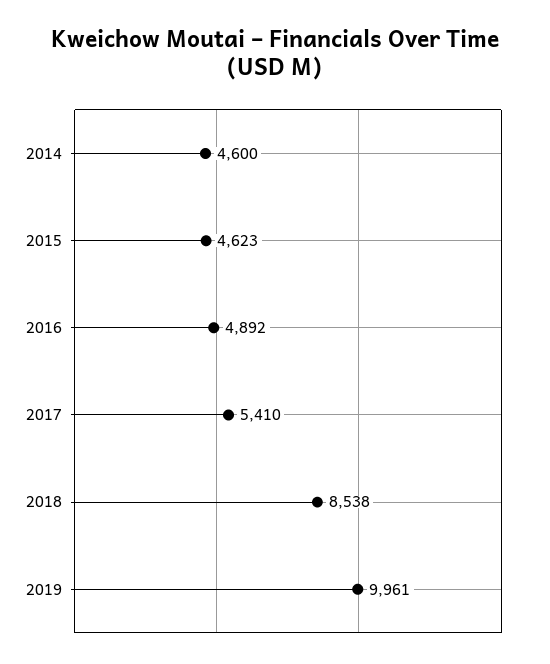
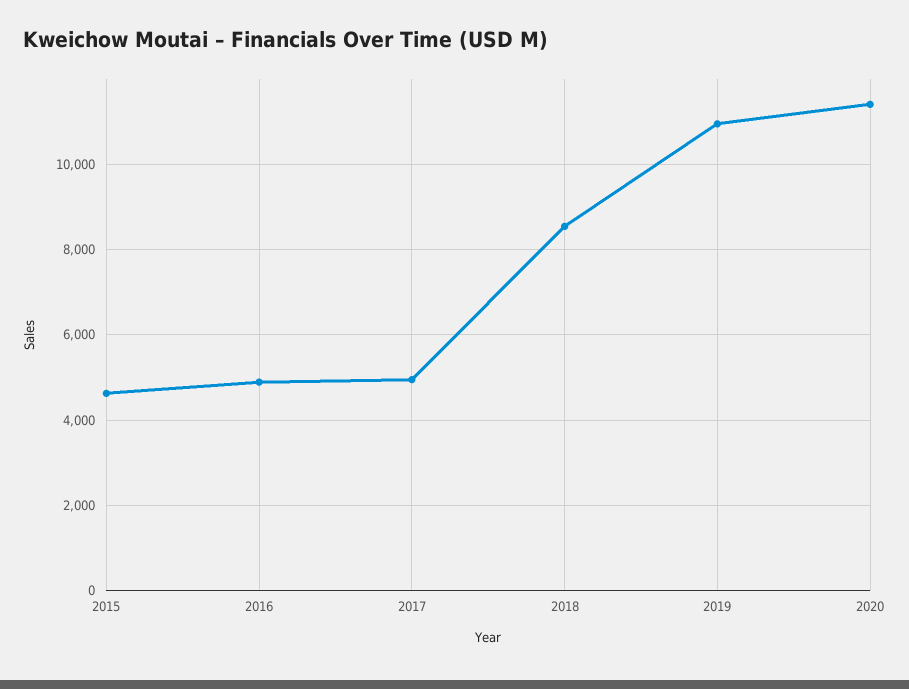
2014: 4600 -> none
2017: 5410 -> 5000
2019: 9961 -> 11000
2020: none -> 11400

